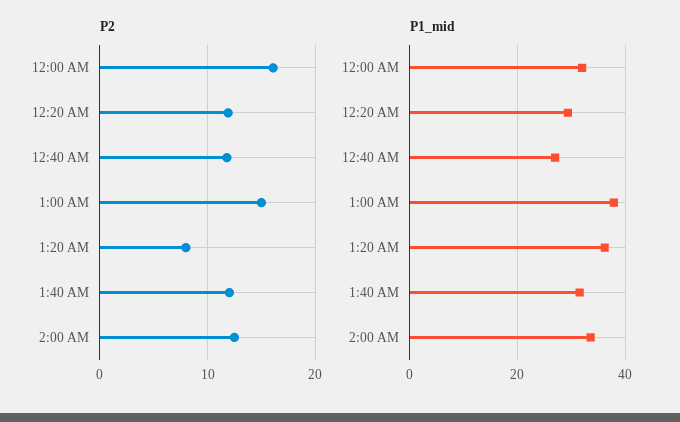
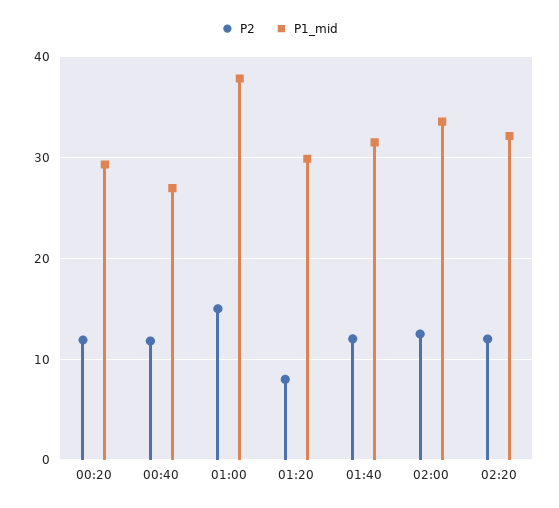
P2, 12:00 AM: 16 -> none
P1_mid, 12:00 AM: 32 -> none
P1_mid, 1:20 AM: 36 -> 30
P2, 02:20: none -> 12
P1_mid, 02:20: none -> 32

